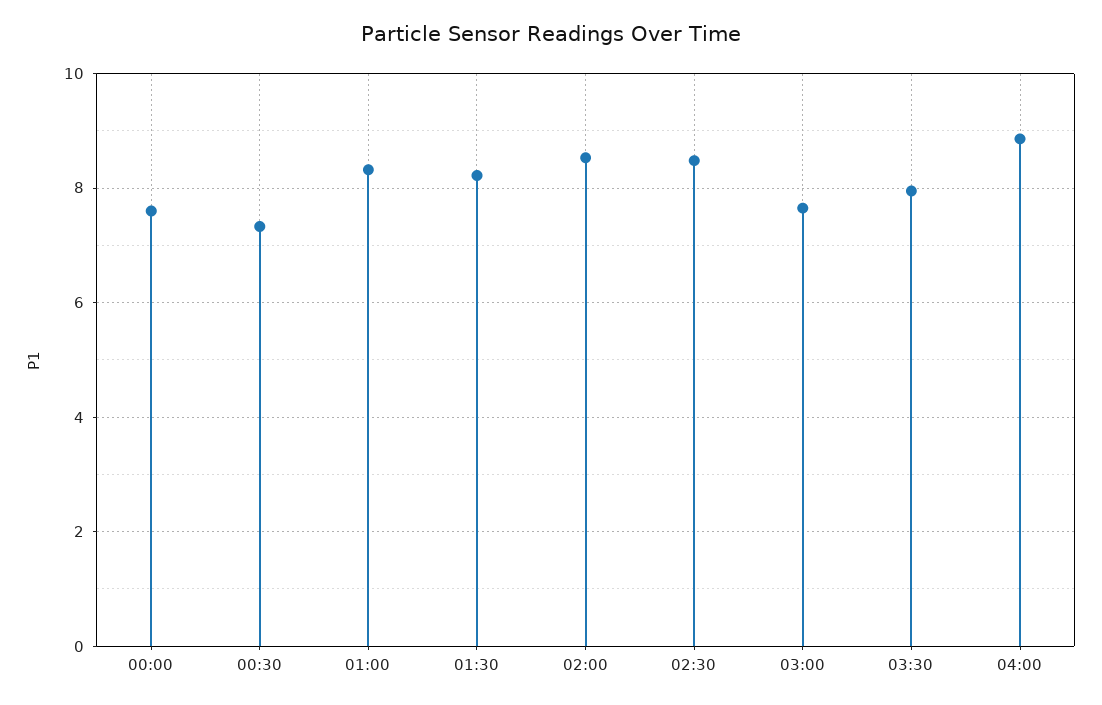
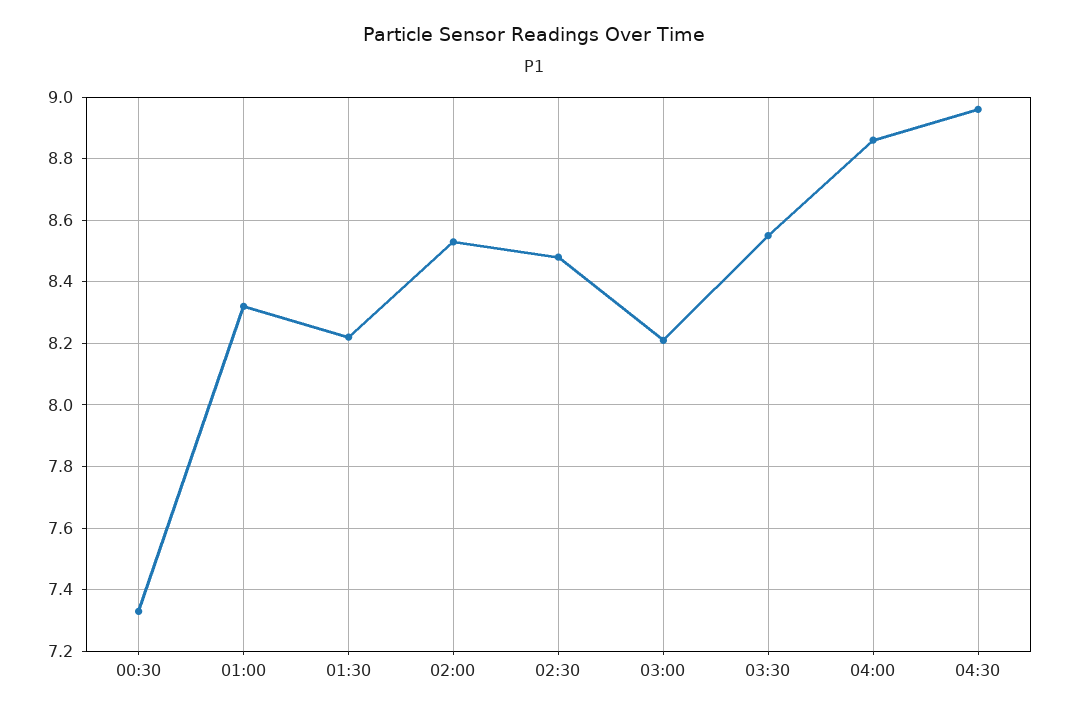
00:00: 7.6 -> none
03:00: 7.6 -> 8.2
03:30: 8 -> 8.55
04:30: none -> 8.95

